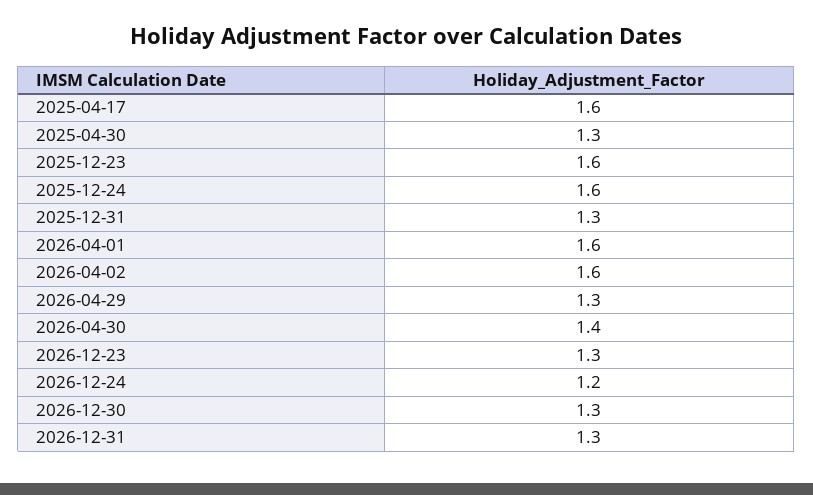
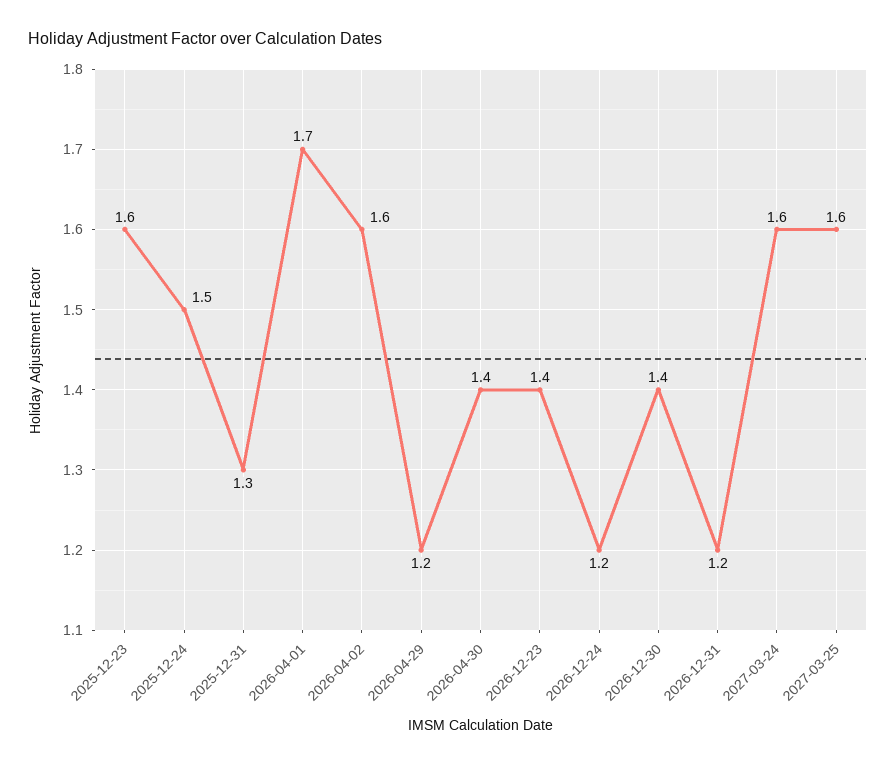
2025-04-17: 1.6 -> none
2025-04-30: 1.3 -> none
2025-12-24: 1.6 -> 1.5
2026-04-01: 1.6 -> 1.7
2026-04-29: 1.3 -> 1.2
2026-12-23: 1.3 -> 1.4
2026-12-30: 1.3 -> 1.4
2026-12-31: 1.3 -> 1.2
2027-03-24: none -> 1.6
2027-03-25: none -> 1.6

